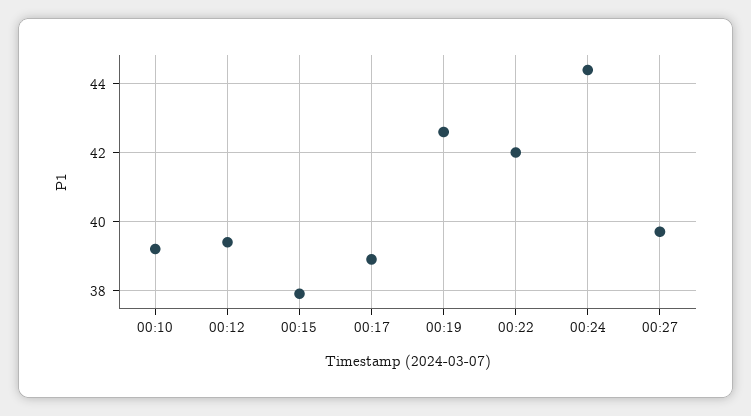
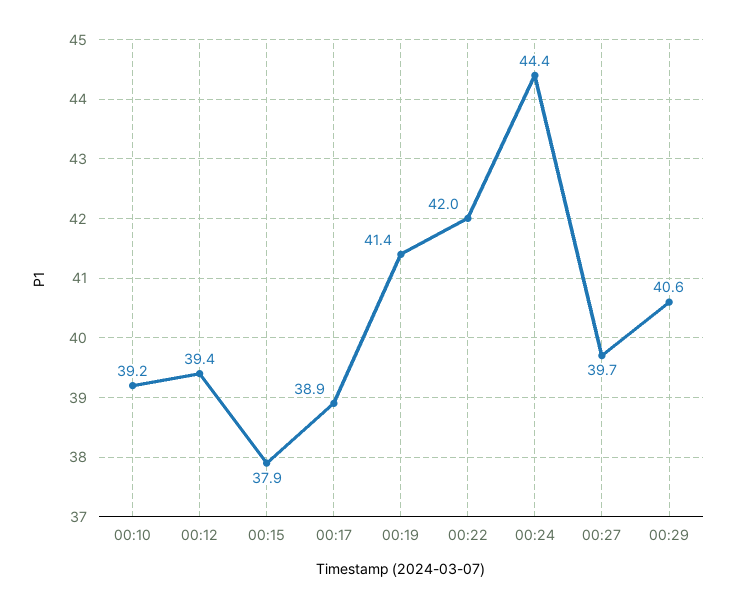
00:19: 42.5 -> 41.4
00:29: none -> 40.6

